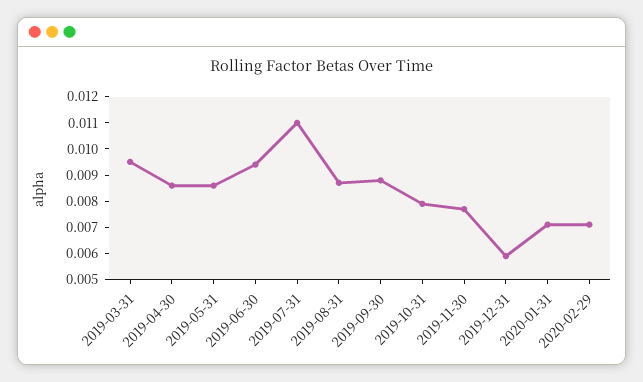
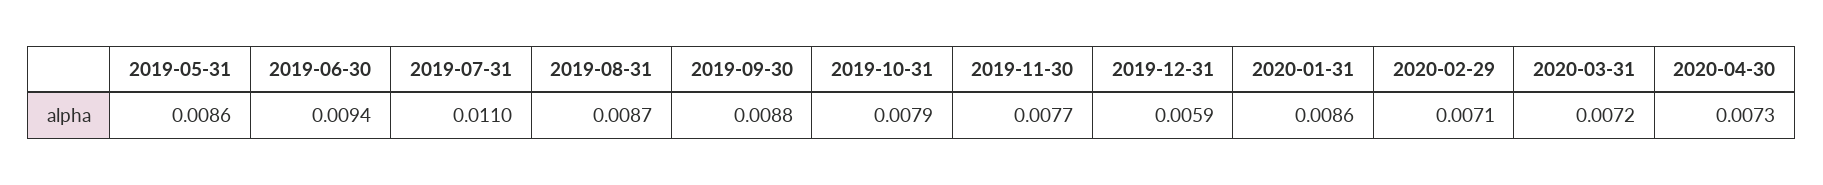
2019-03-31: 0.0095 -> none
2019-04-30: 0.0085 -> none
2020-01-31: 0.007 -> 0.0086
2020-03-31: none -> 0.0072
2020-04-30: none -> 0.0073

